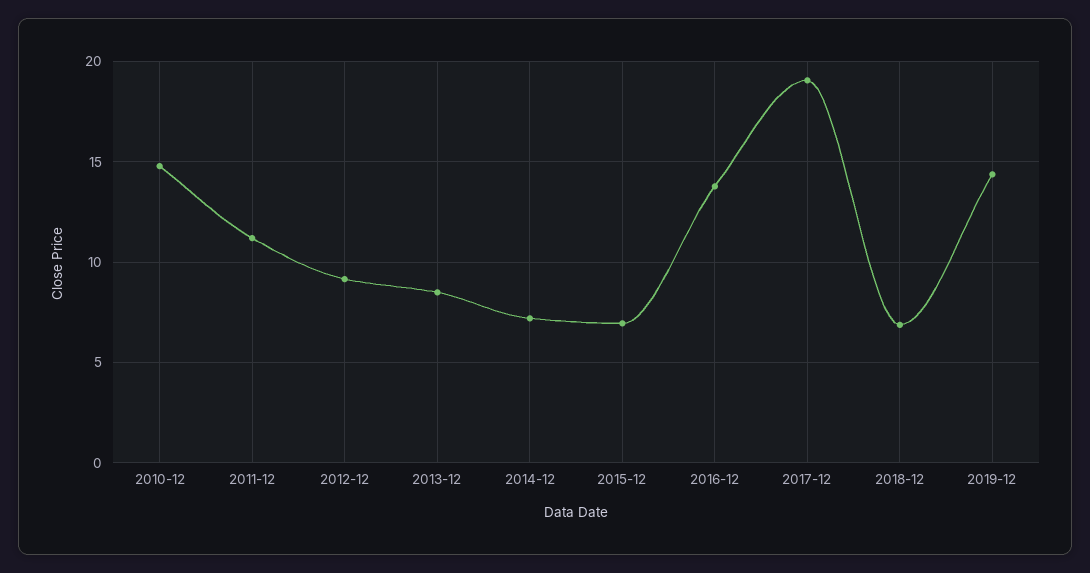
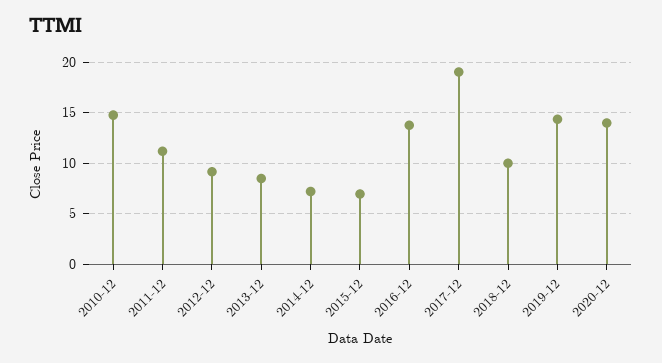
2018-12: 7 -> 10
2020-12: none -> 14

